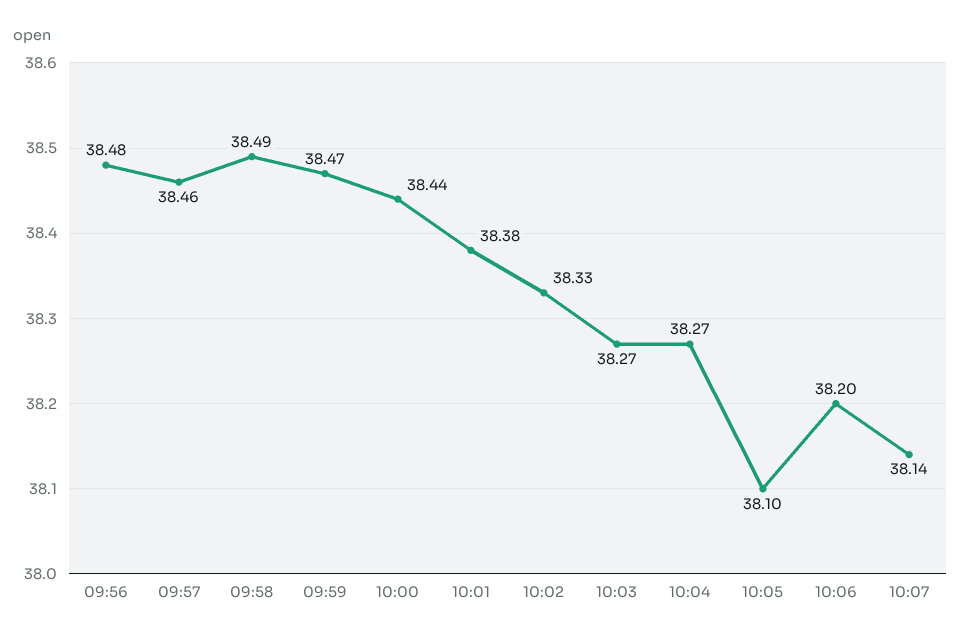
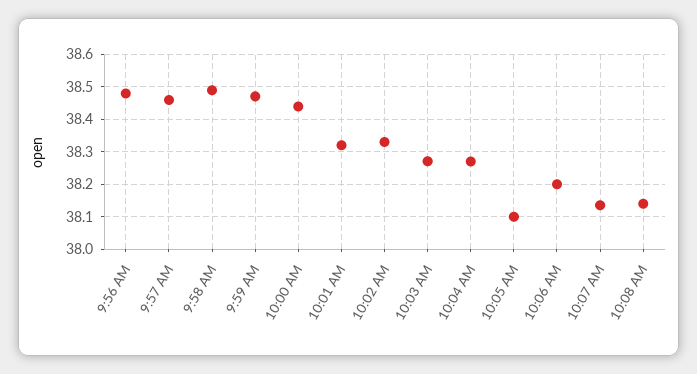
10:01: 38.38 -> 38.32
10:08 AM: none -> 38.14

